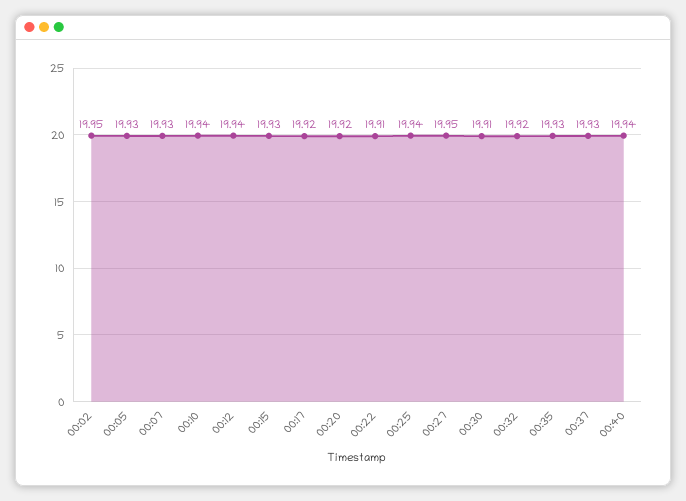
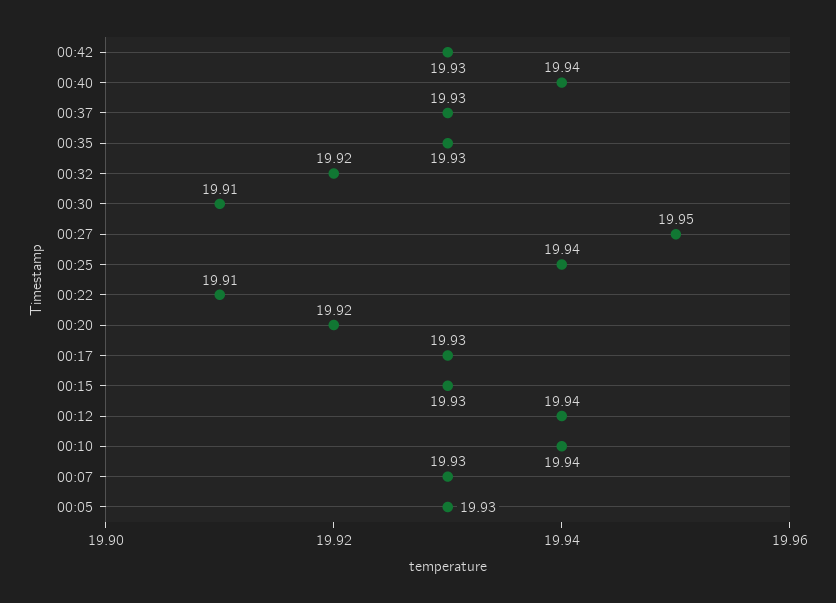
00:02: 19.95 -> none
00:17: 19.92 -> 19.93
00:42: none -> 19.93

